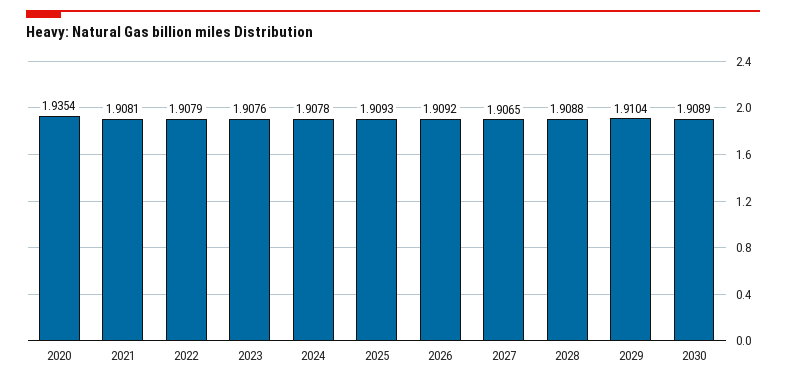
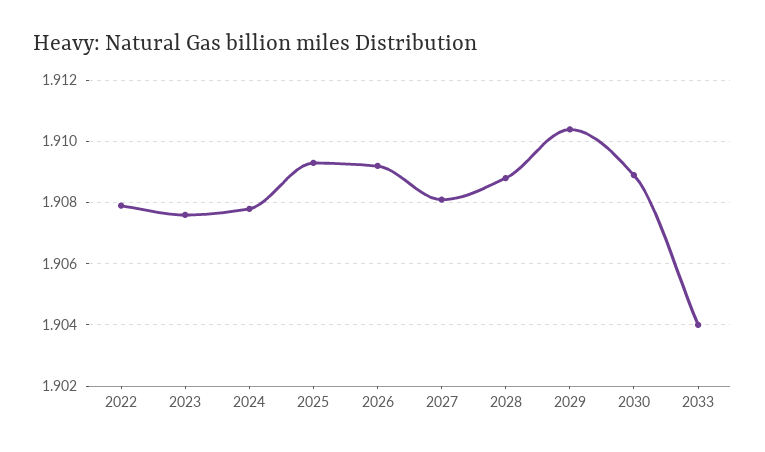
2020: 1.9354 -> none
2021: 1.9081 -> none
2027: 1.9065 -> 1.908
2033: none -> 1.904

